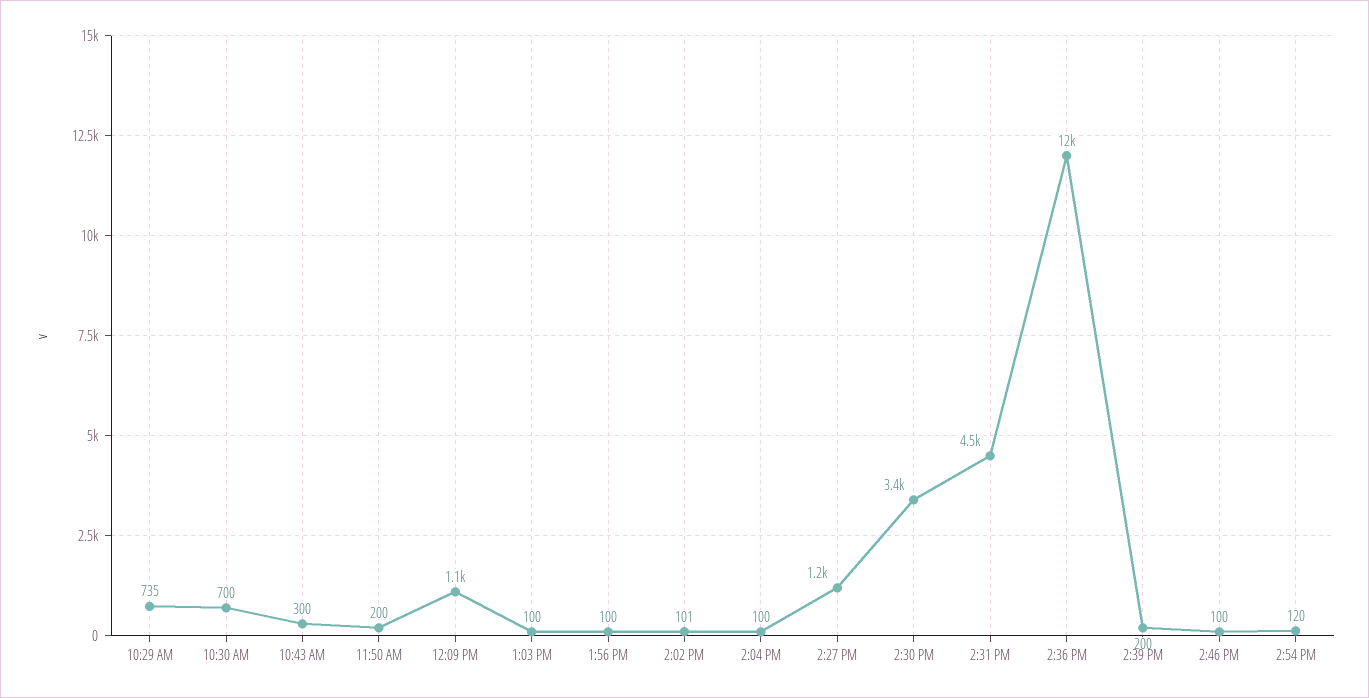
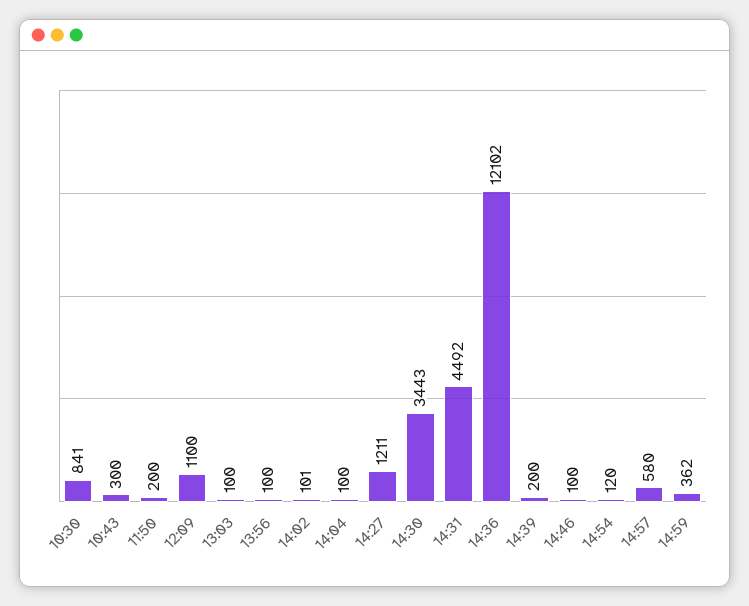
10:29 AM: 735 -> none
10:30 AM: 700 -> 841
14:57: none -> 580
14:59: none -> 362

